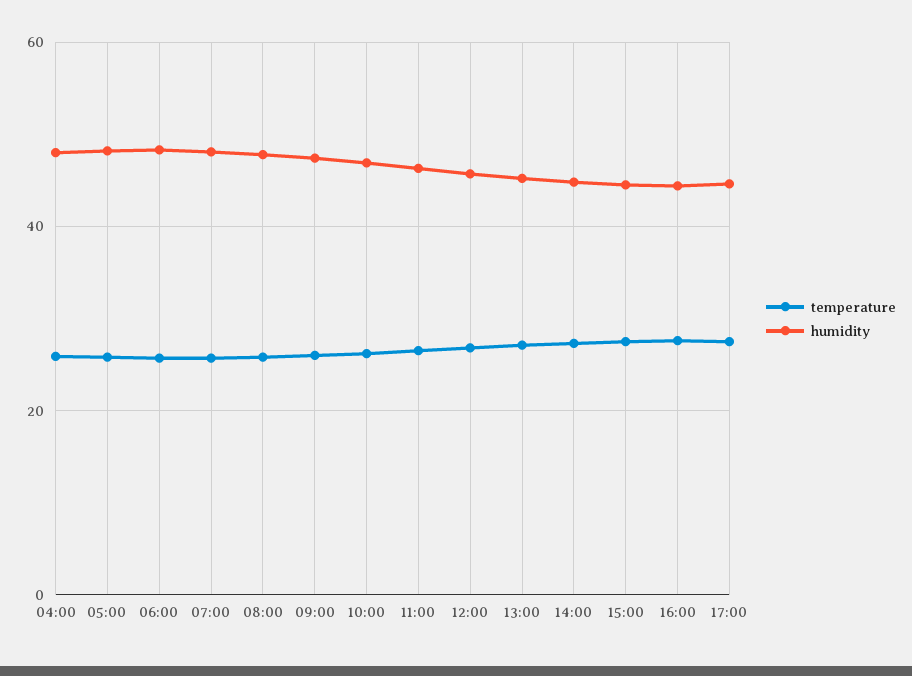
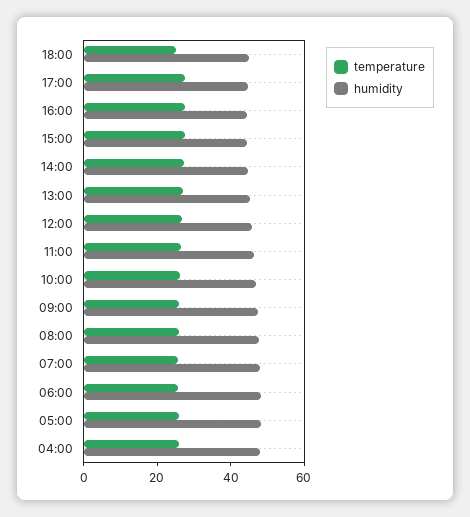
temperature, 18:00: none -> 25
humidity, 18:00: none -> 45

